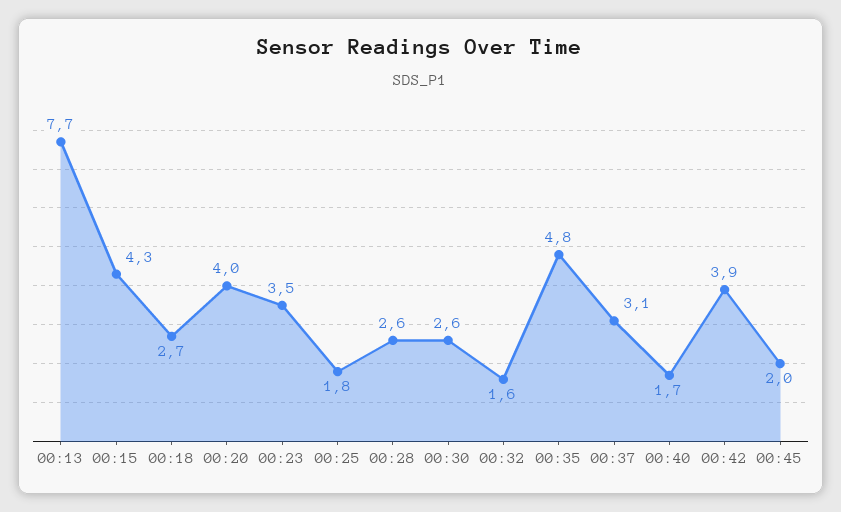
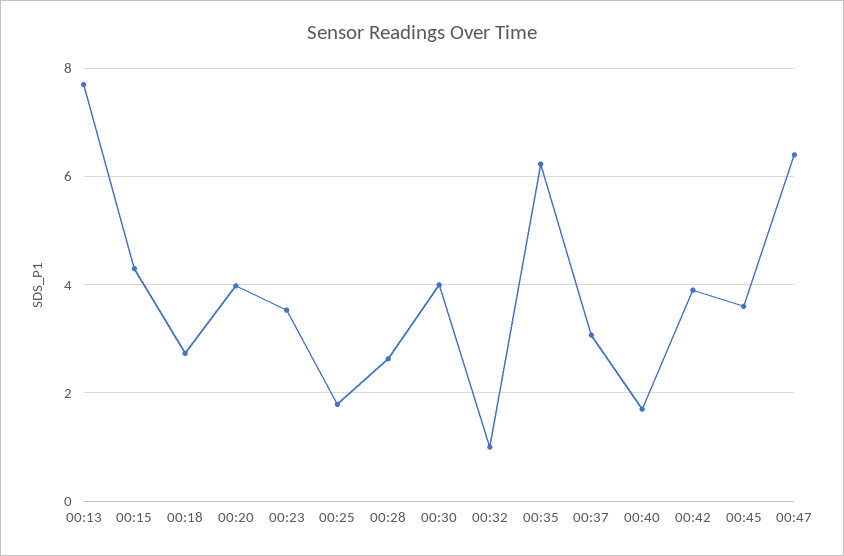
00:30: 2.6 -> 4
00:32: 1.6 -> 1
00:35: 4.8 -> 6.2
00:45: 2 -> 3.6
00:47: none -> 6.4

